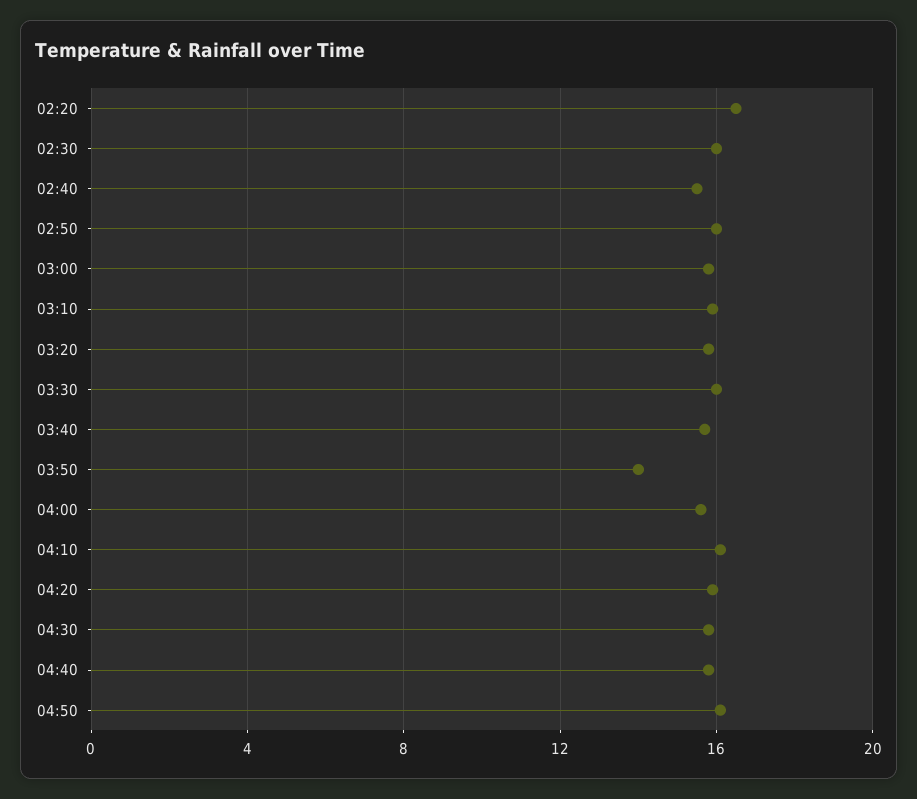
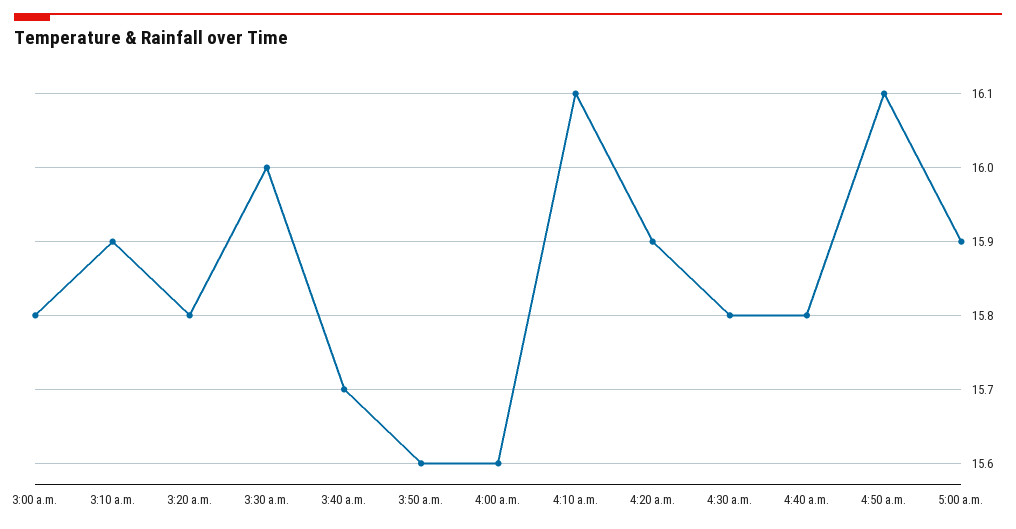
02:20: 16.5 -> none
02:30: 16 -> none
02:40: 15.5 -> none
02:50: 16 -> none
03:50: 14 -> 15.6
5:00 a.m.: none -> 15.9

